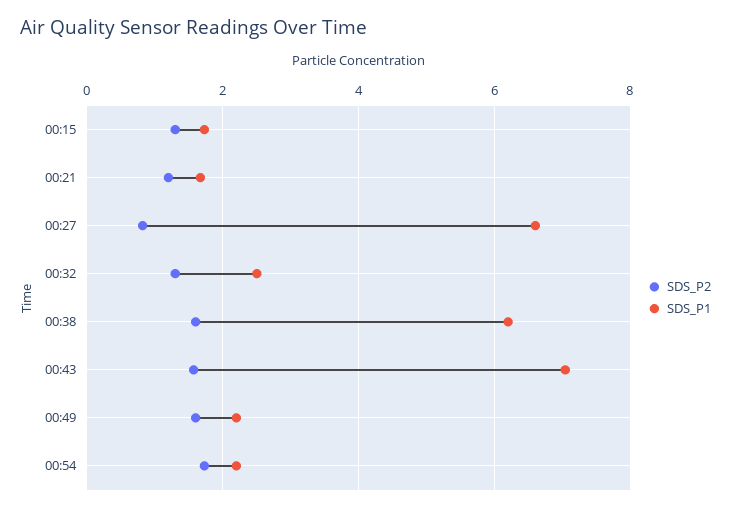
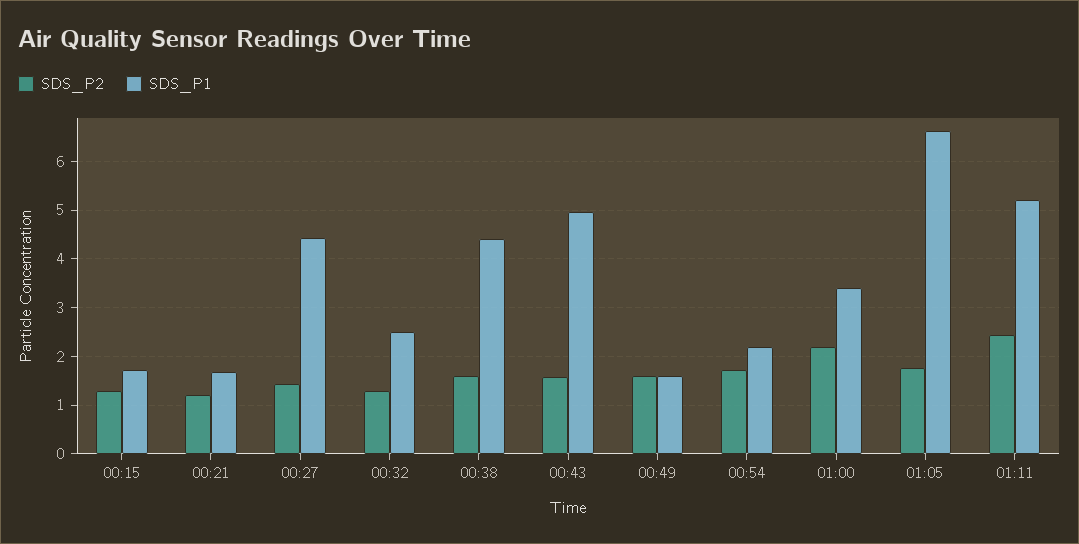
SDS_P2, 00:27: 0.8 -> 1.4
SDS_P1, 00:27: 6.6 -> 4.4
SDS_P1, 00:38: 6.2 -> 4.4
SDS_P1, 00:43: 7 -> 5
SDS_P1, 00:49: 2.2 -> 1.6
SDS_P2, 01:00: none -> 2.2
SDS_P1, 01:00: none -> 3.4
SDS_P2, 01:05: none -> 1.8
SDS_P1, 01:05: none -> 6.6
SDS_P2, 01:11: none -> 2.4
SDS_P1, 01:11: none -> 5.2

